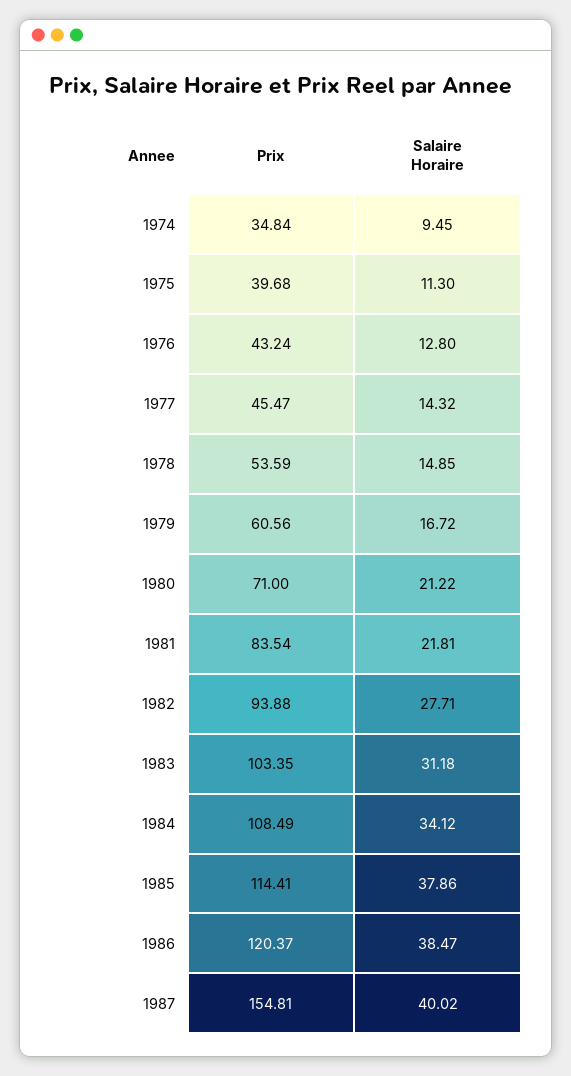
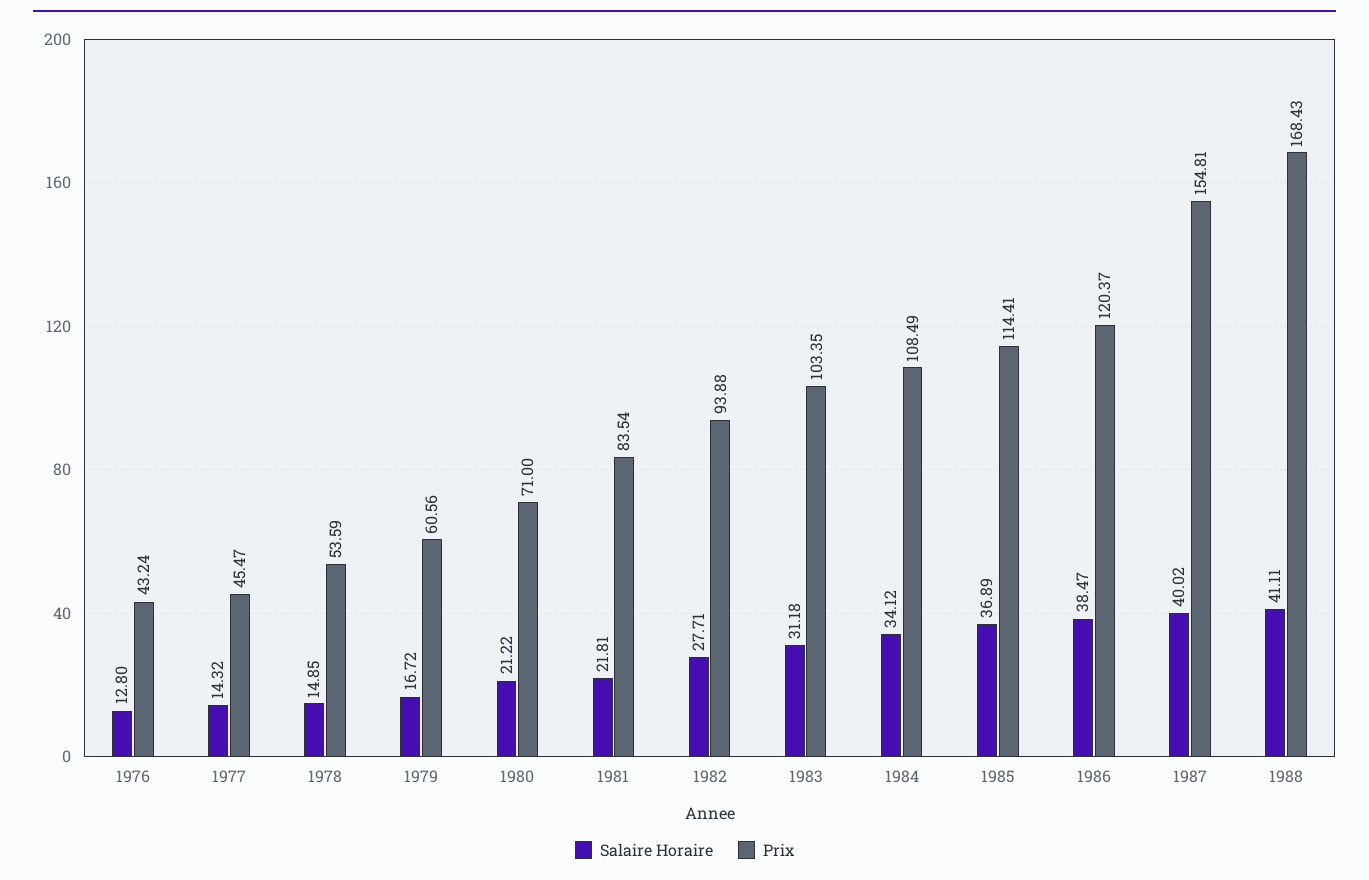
Prix, 1974: 34.84 -> none
Salaire Horaire, 1974: 9.45 -> none
Prix, 1975: 39.68 -> none
Salaire Horaire, 1975: 11.3 -> none
Salaire Horaire, 1985: 37.86 -> 36.89
Salaire Horaire, 1988: none -> 41.11
Prix, 1988: none -> 168.43

